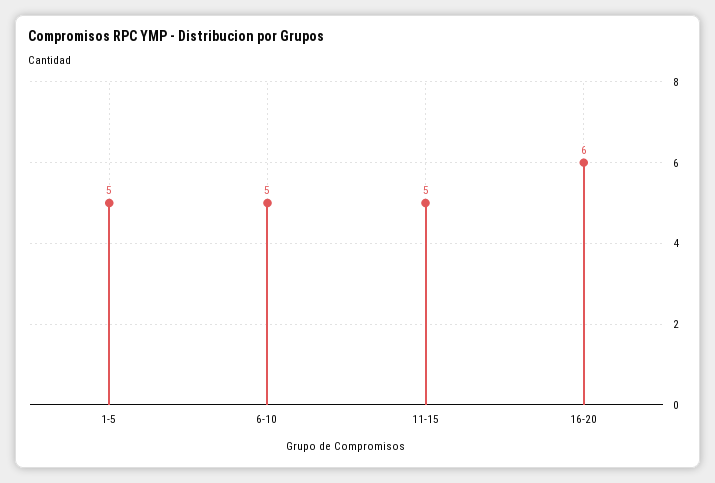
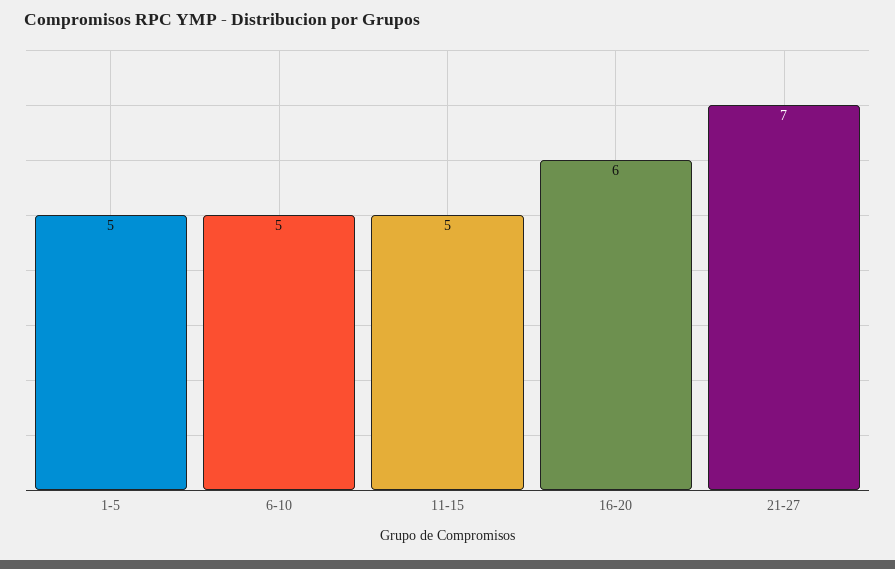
21-27: none -> 7

